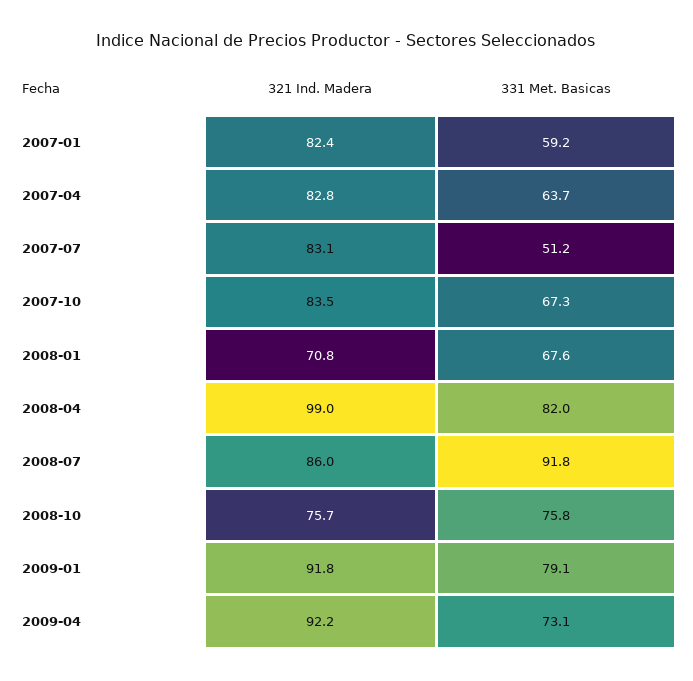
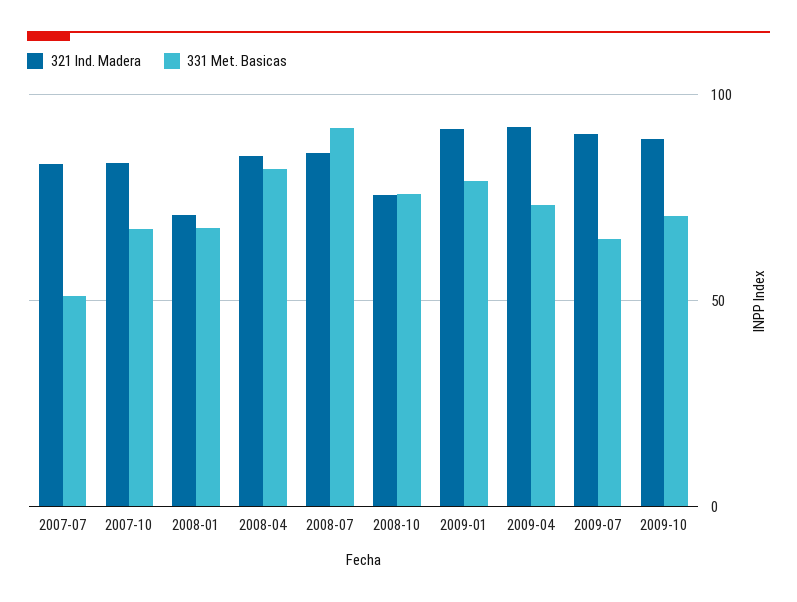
321 Ind. Madera, 2007-01: 82.4 -> none
331 Met. Basicas, 2007-01: 59.2 -> none
321 Ind. Madera, 2007-04: 82.8 -> none
331 Met. Basicas, 2007-04: 63.7 -> none
321 Ind. Madera, 2008-04: 99 -> 85
321 Ind. Madera, 2009-07: none -> 90
331 Met. Basicas, 2009-07: none -> 65
321 Ind. Madera, 2009-10: none -> 90
331 Met. Basicas, 2009-10: none -> 70

